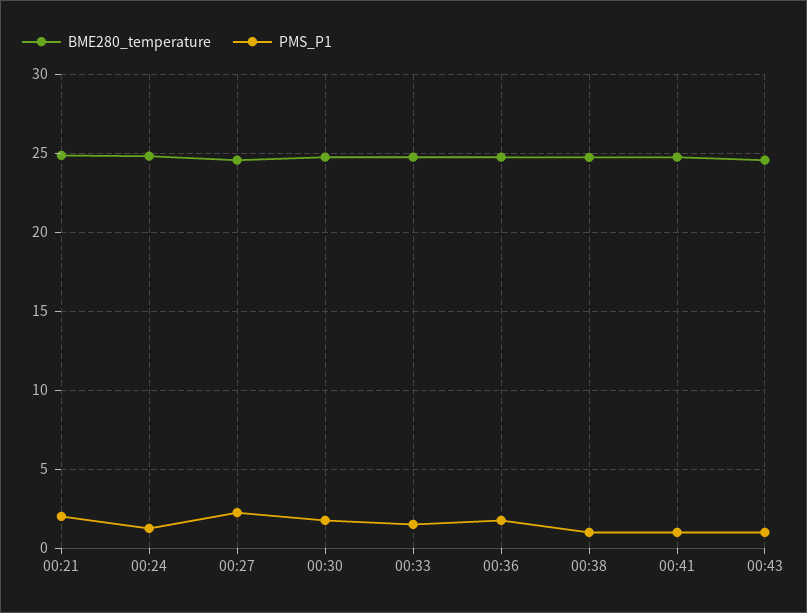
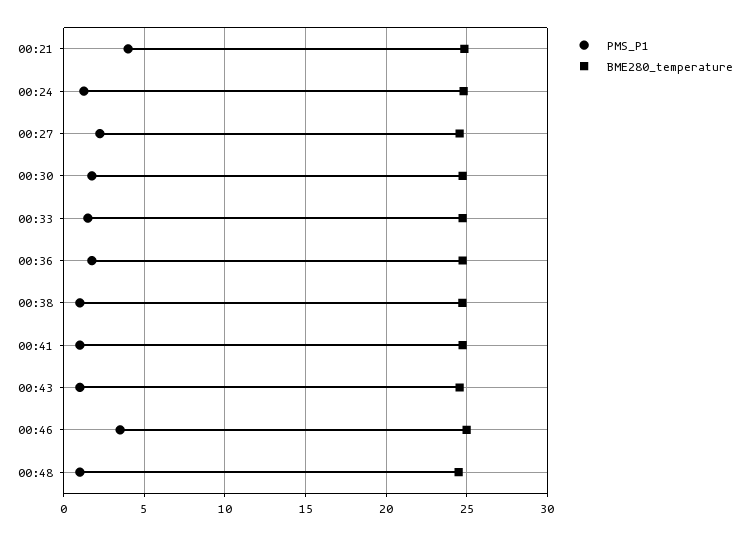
PMS_P1, 00:21: 2 -> 4
PMS_P1, 00:46: none -> 3.5
BME280_temperature, 00:46: none -> 25
PMS_P1, 00:48: none -> 1
BME280_temperature, 00:48: none -> 24.5

